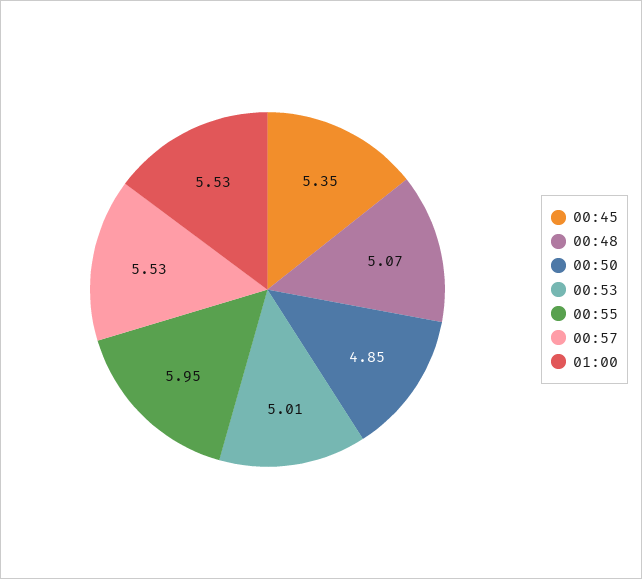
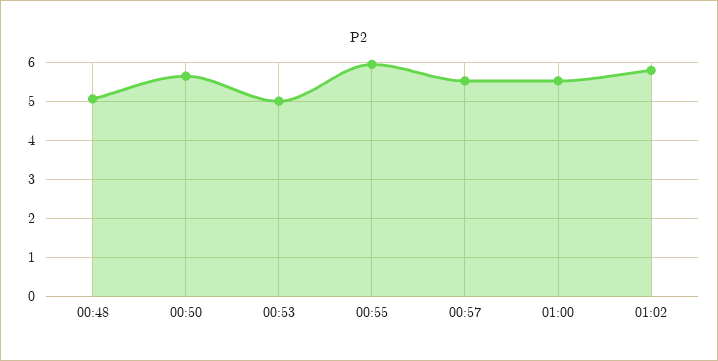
00:45: 5.35 -> none
00:50: 4.85 -> 5.6
01:02: none -> 5.8

